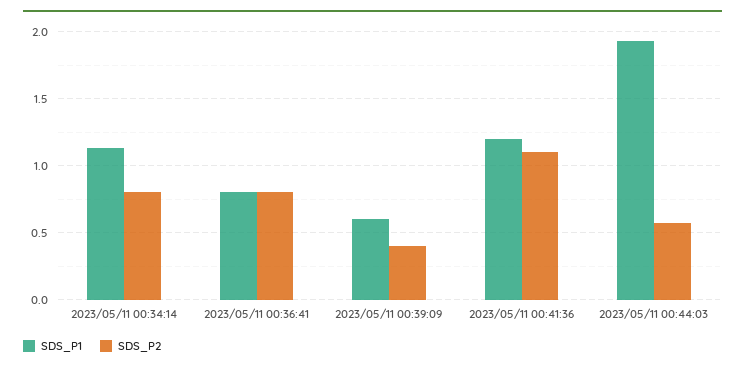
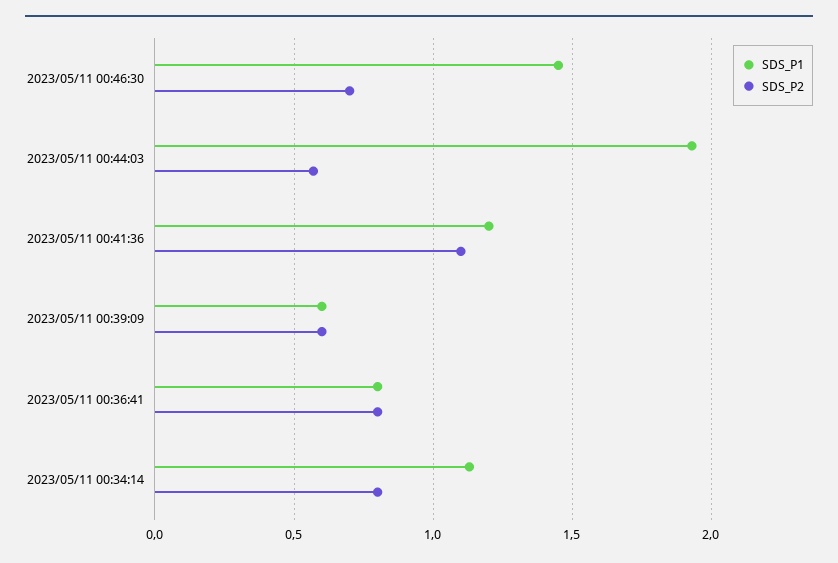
SDS_P2, 2023/05/11 00:39:09: 0.4 -> 0.6
SDS_P1, 2023/05/11 00:46:30: none -> 1.45
SDS_P2, 2023/05/11 00:46:30: none -> 0.7

